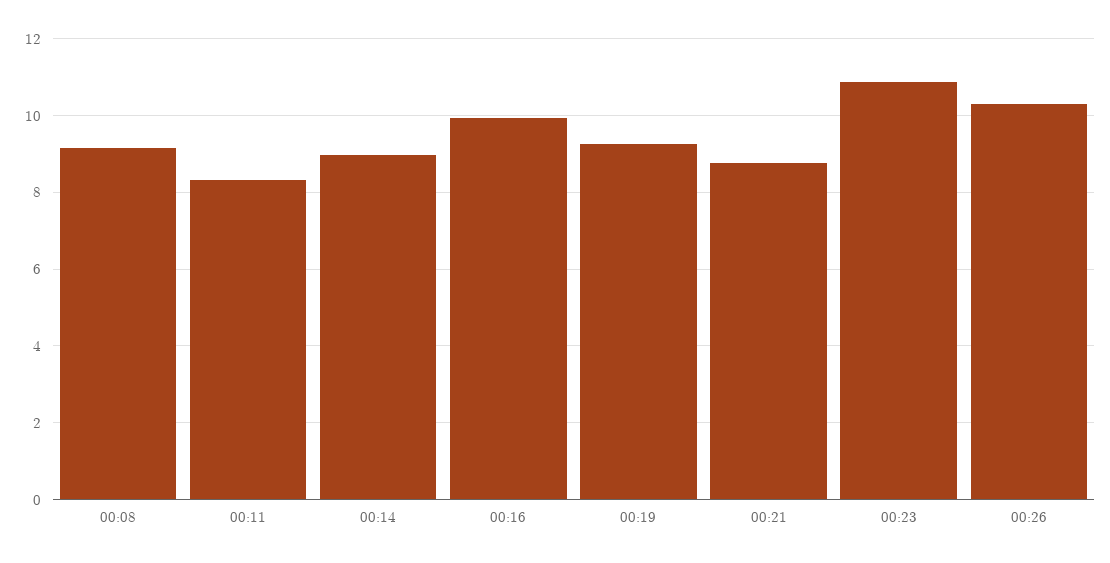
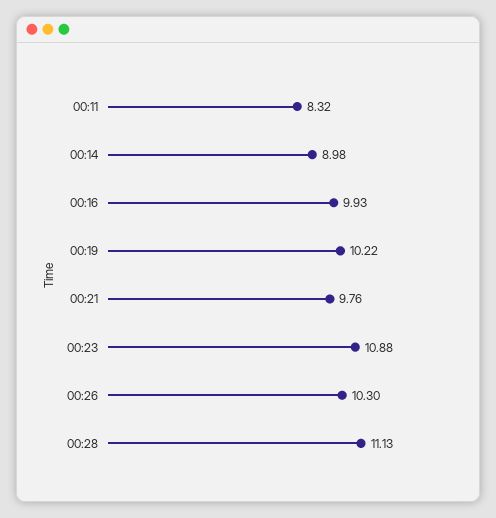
00:08: 9.2 -> none
00:19: 9.2 -> 10.22
00:21: 8.8 -> 9.76
00:28: none -> 11.13

